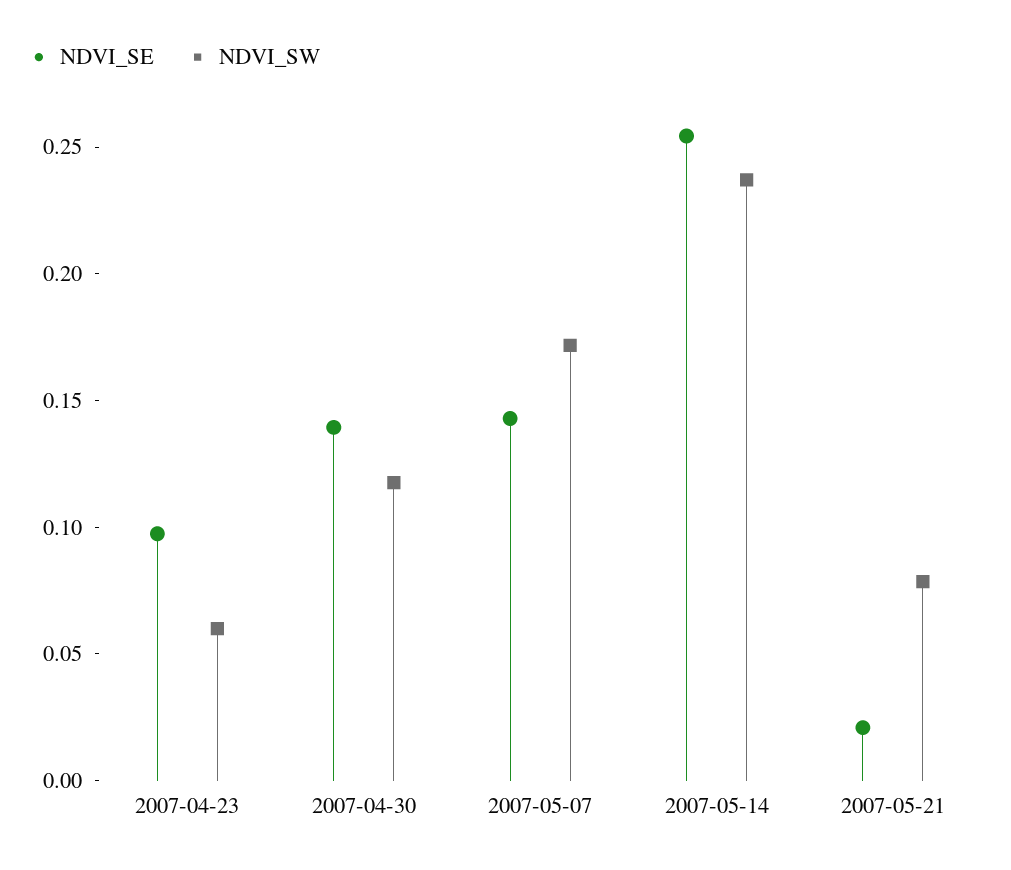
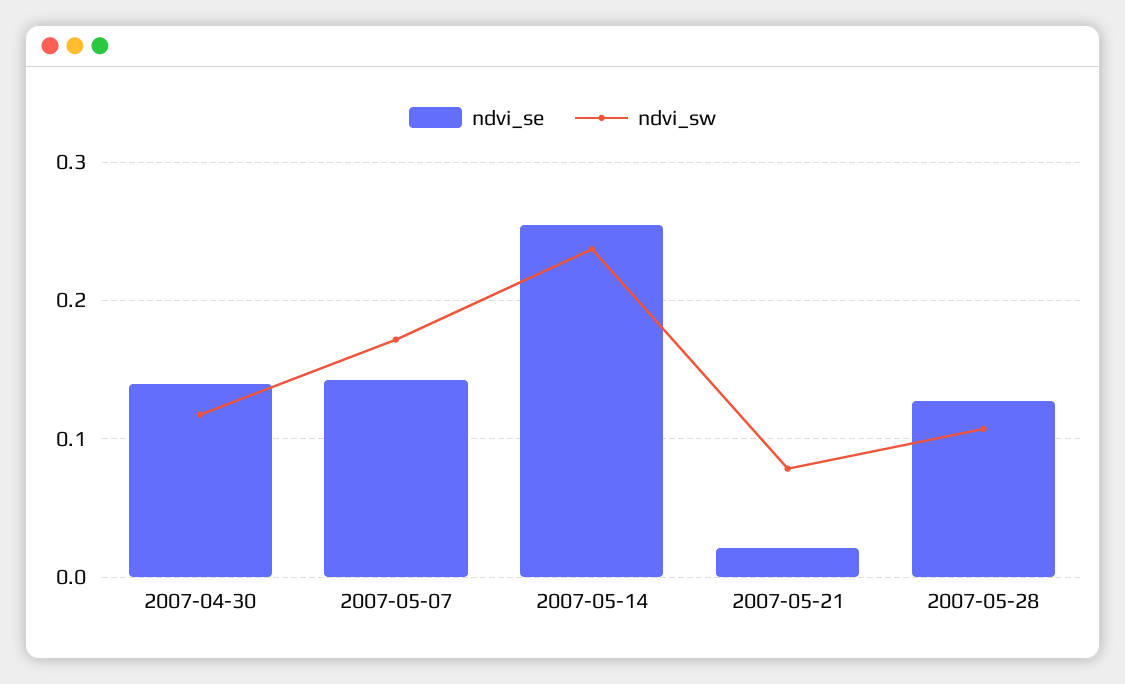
NDVI_SE, 2007-04-23: 0.1 -> none
NDVI_SW, 2007-04-23: 0.06 -> none
NDVI_SE, 2007-05-28: none -> 0.13
NDVI_SW, 2007-05-28: none -> 0.11

